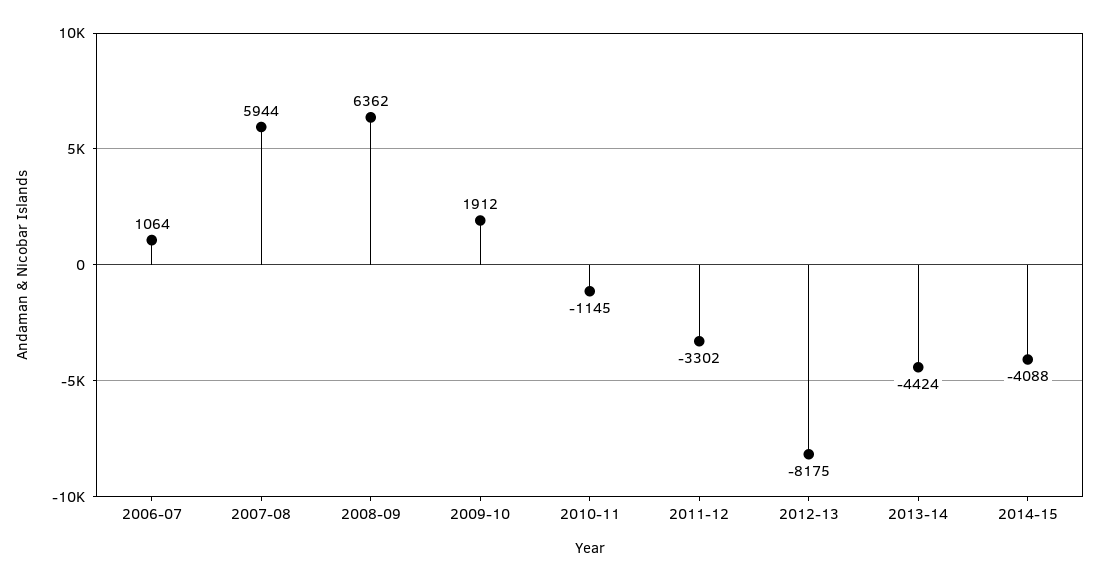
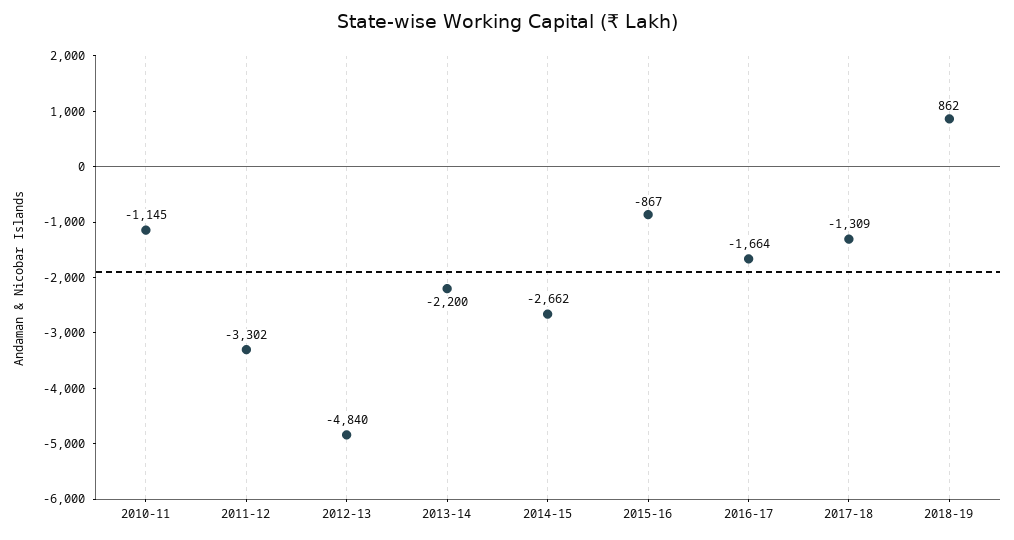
2006-07: 1064 -> none
2007-08: 5944 -> none
2008-09: 6362 -> none
2009-10: 1912 -> none
2012-13: -8175 -> -4840
2013-14: -4424 -> -2200
2014-15: -4088 -> -2662
2015-16: none -> -867
2016-17: none -> -1664
2017-18: none -> -1309
2018-19: none -> 862

